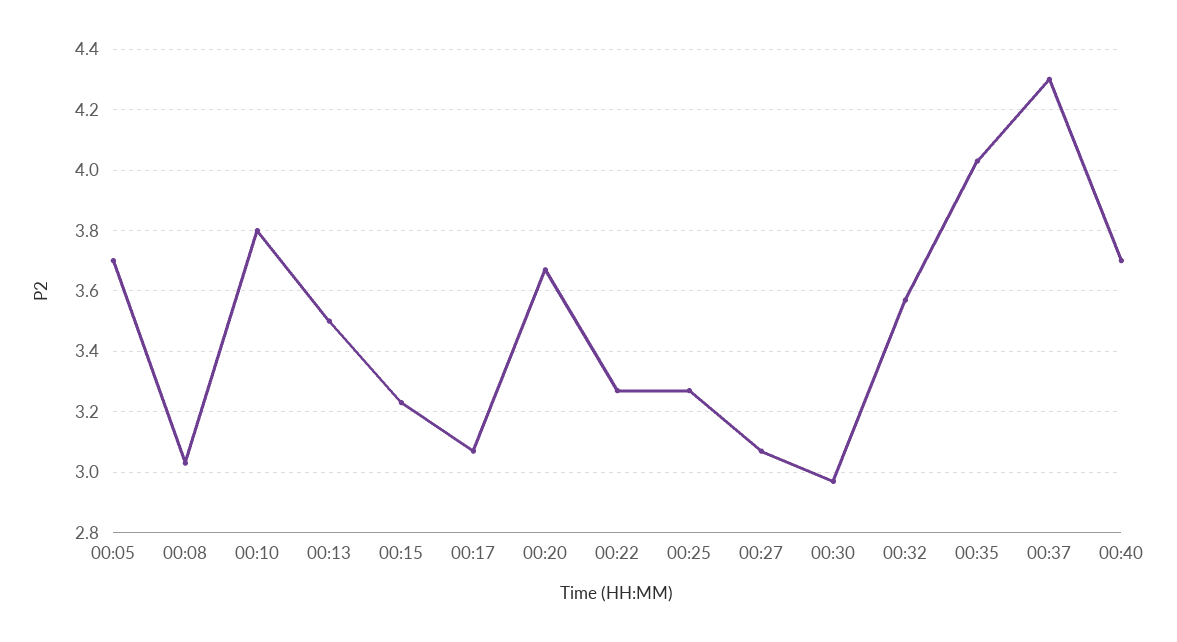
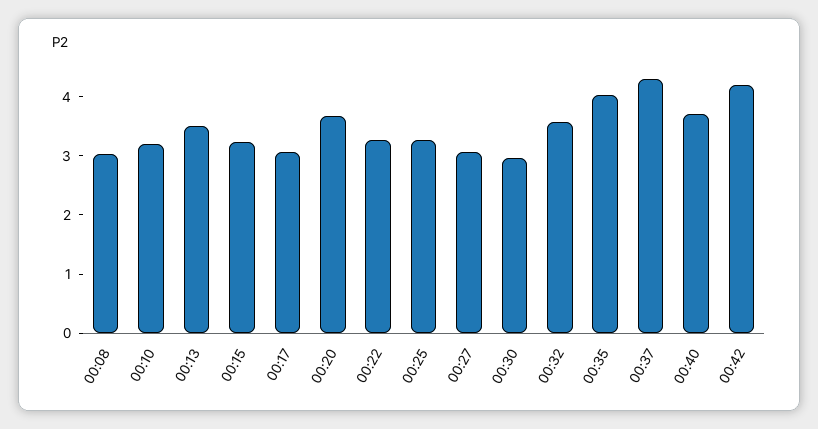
00:05: 3.7 -> none
00:10: 3.8 -> 3.2
00:42: none -> 4.2

